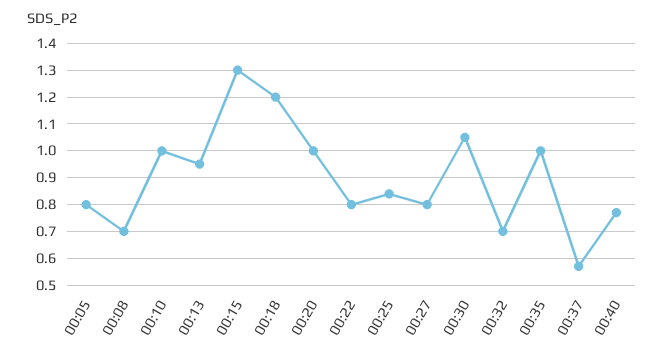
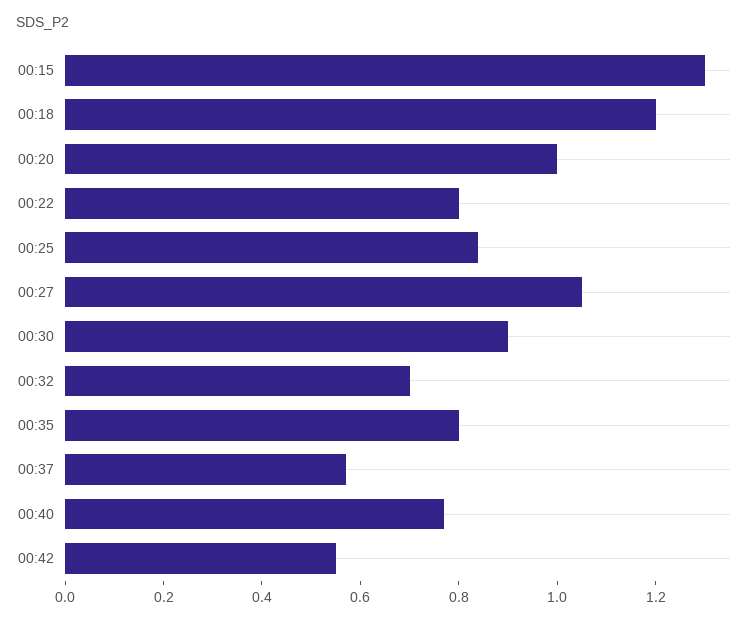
00:05: 0.8 -> none
00:08: 0.7 -> none
00:10: 1 -> none
00:13: 0.95 -> none
00:27: 0.8 -> 1.05
00:30: 1.05 -> 0.9
00:35: 1 -> 0.8
00:42: none -> 0.55

